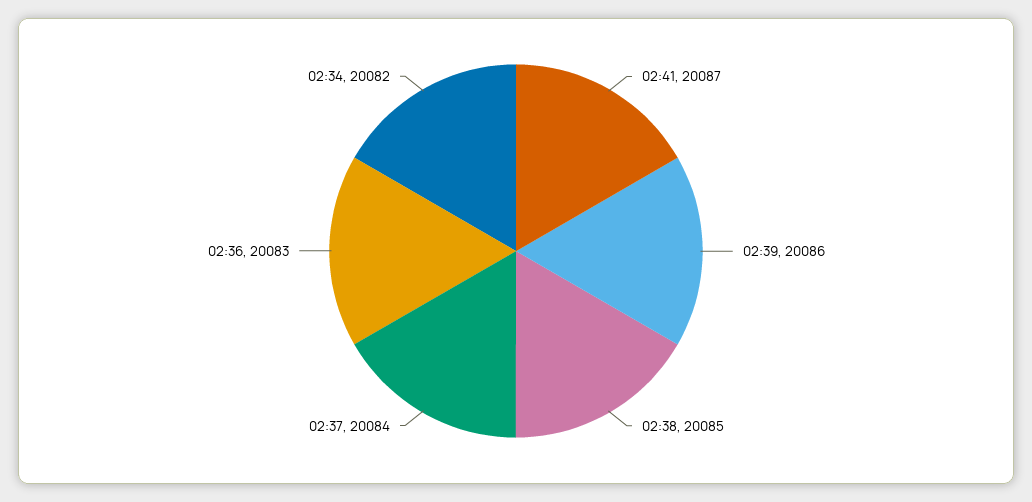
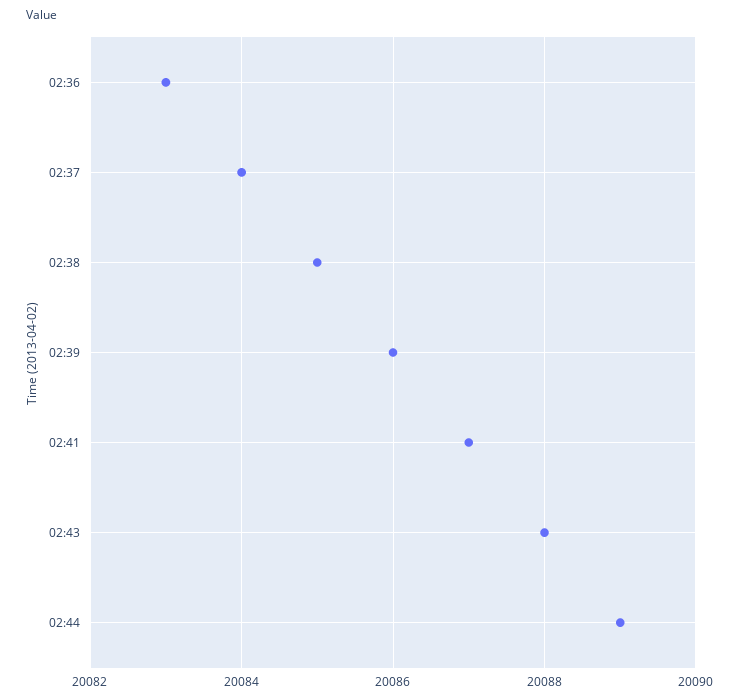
02:34: 20082 -> none
02:43: none -> 20088
02:44: none -> 20089

